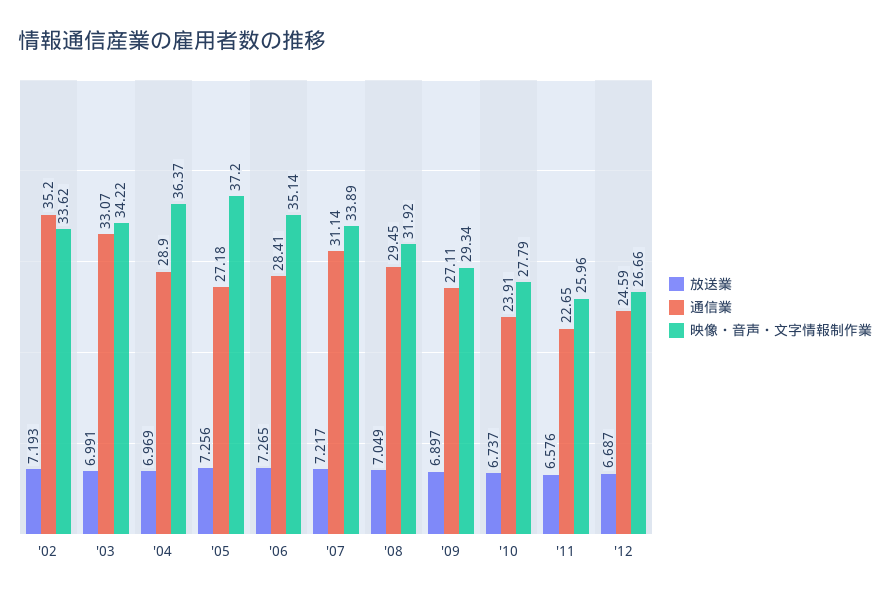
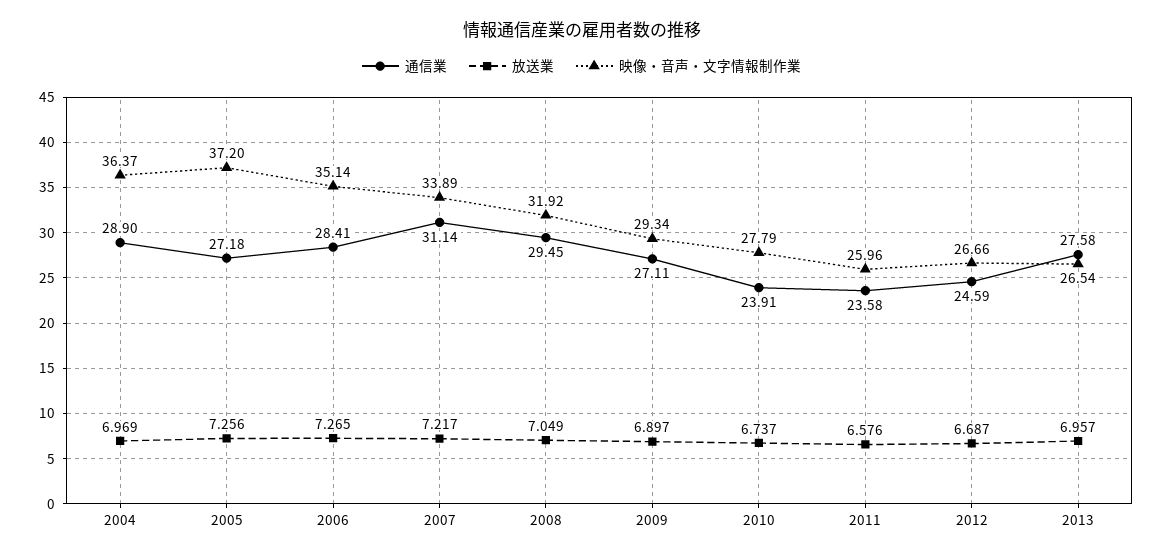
放送業, '02: 7.193 -> none
通信業, '02: 35.2 -> none
映像・音声・文字情報制作業, '02: 33.62 -> none
放送業, '03: 6.991 -> none
通信業, '03: 33.07 -> none
映像・音声・文字情報制作業, '03: 34.22 -> none
通信業, '11: 22.65 -> 23.58
通信業, 2013: none -> 27.58
放送業, 2013: none -> 6.957
映像・音声・文字情報制作業, 2013: none -> 26.54

